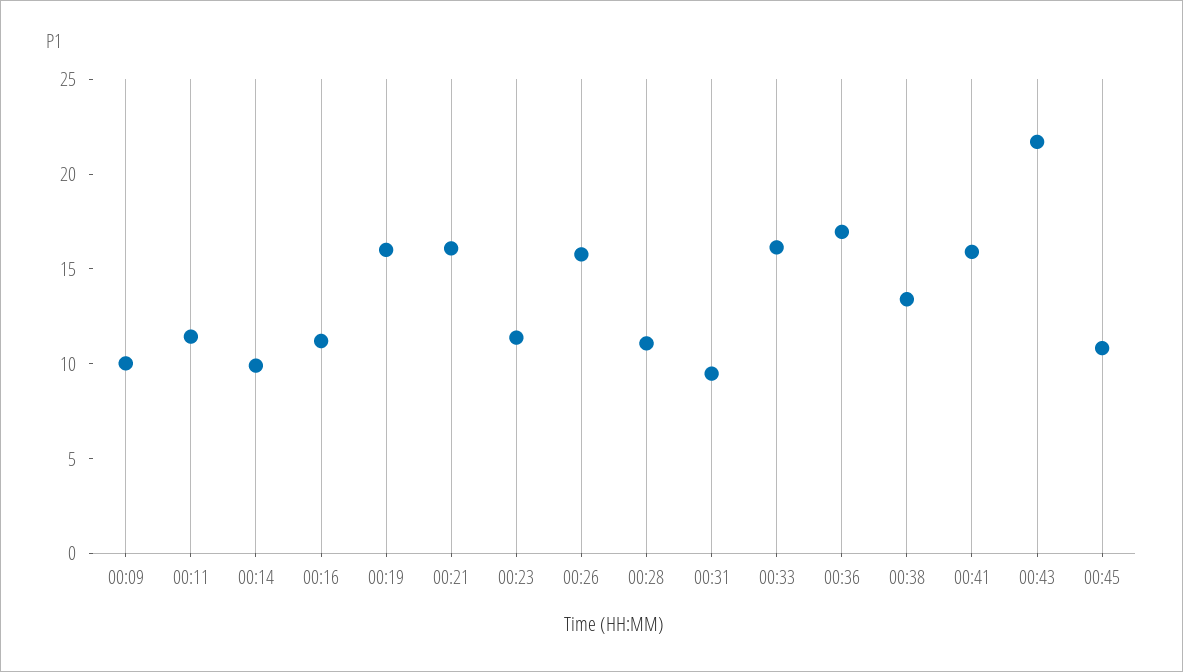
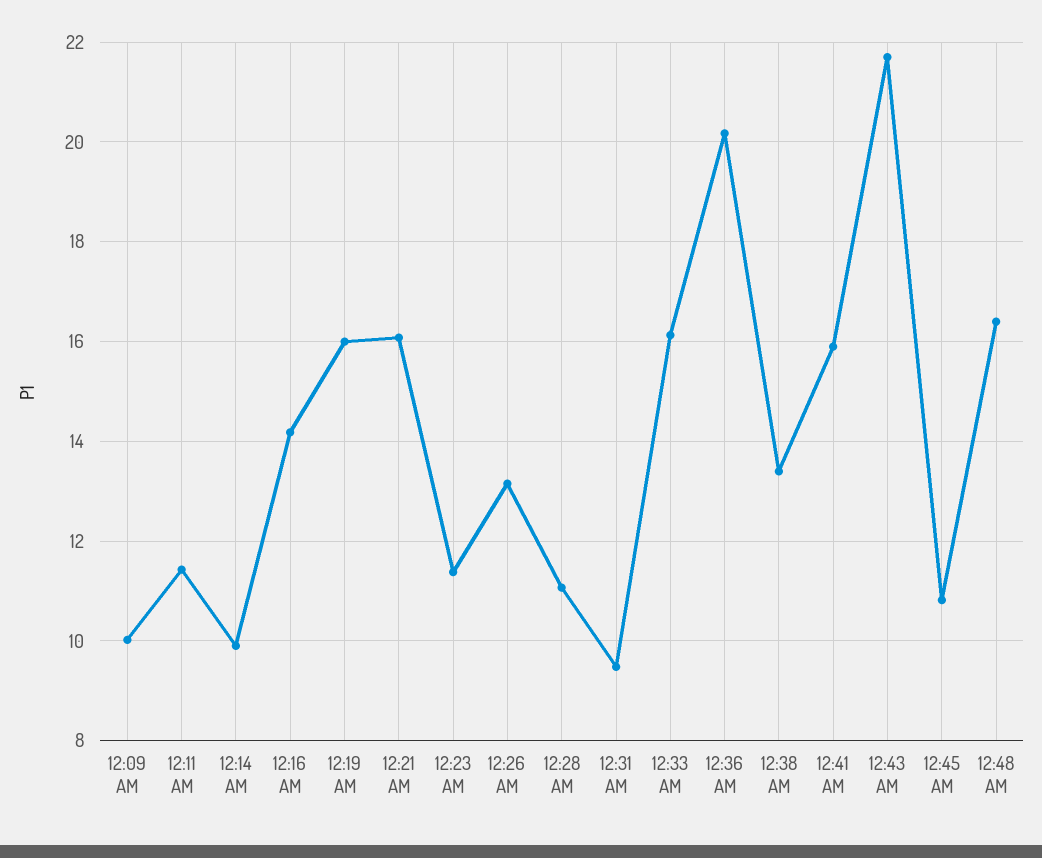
00:16: 11 -> 14.2
00:26: 16 -> 13.2
00:36: 17 -> 20.2
12:48 AM: none -> 16.4

